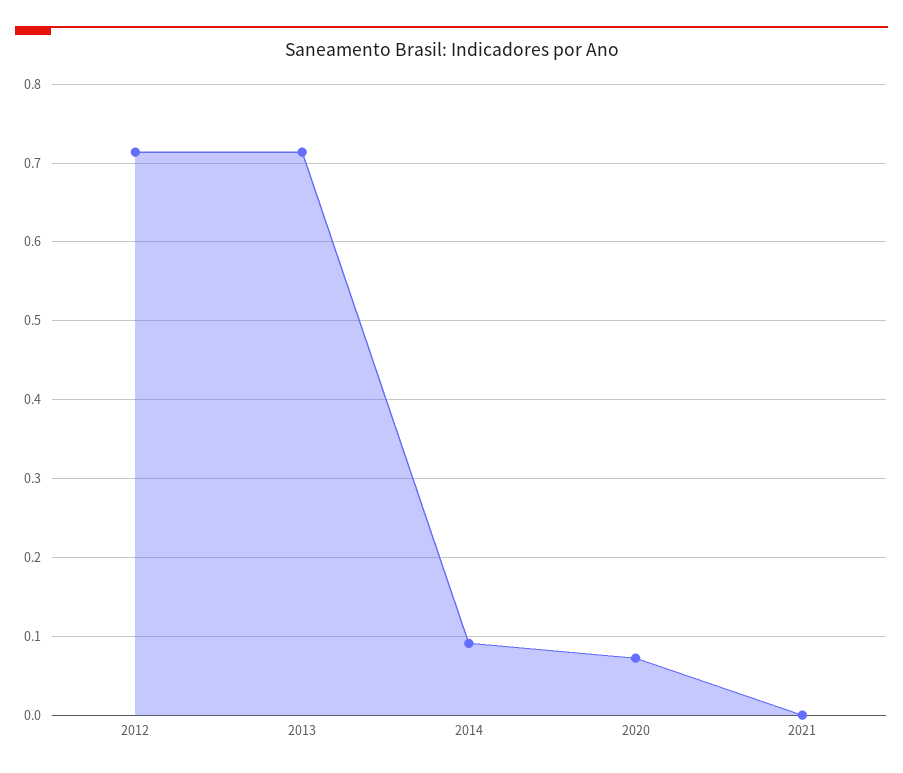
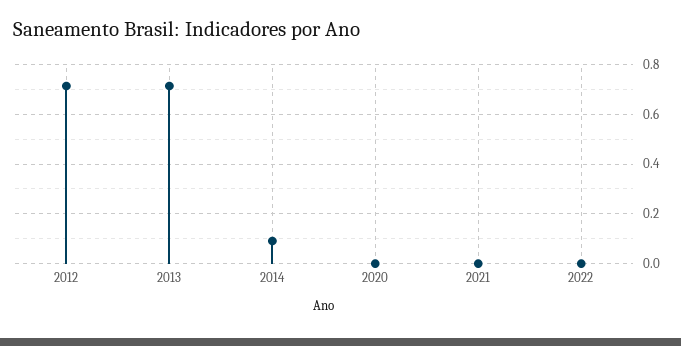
2020: 0.07 -> 0
2022: none -> 0

